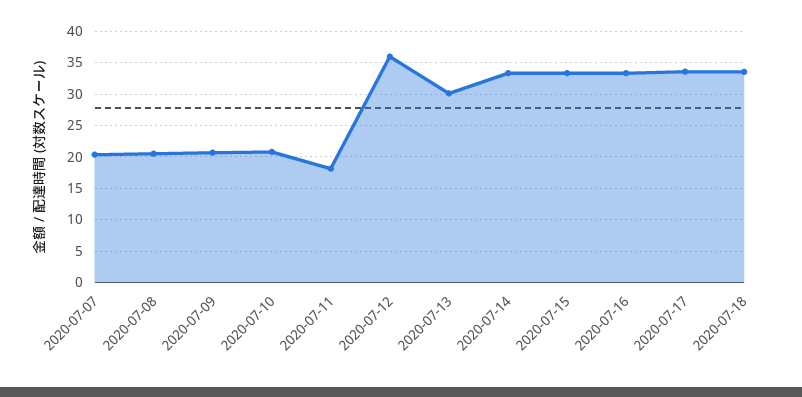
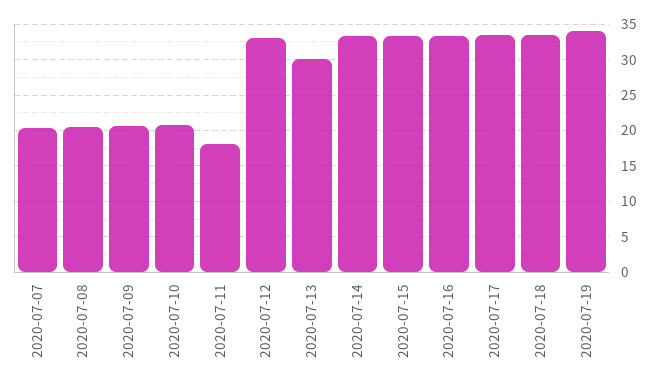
2020-07-12: 36 -> 33
2020-07-19: none -> 34

